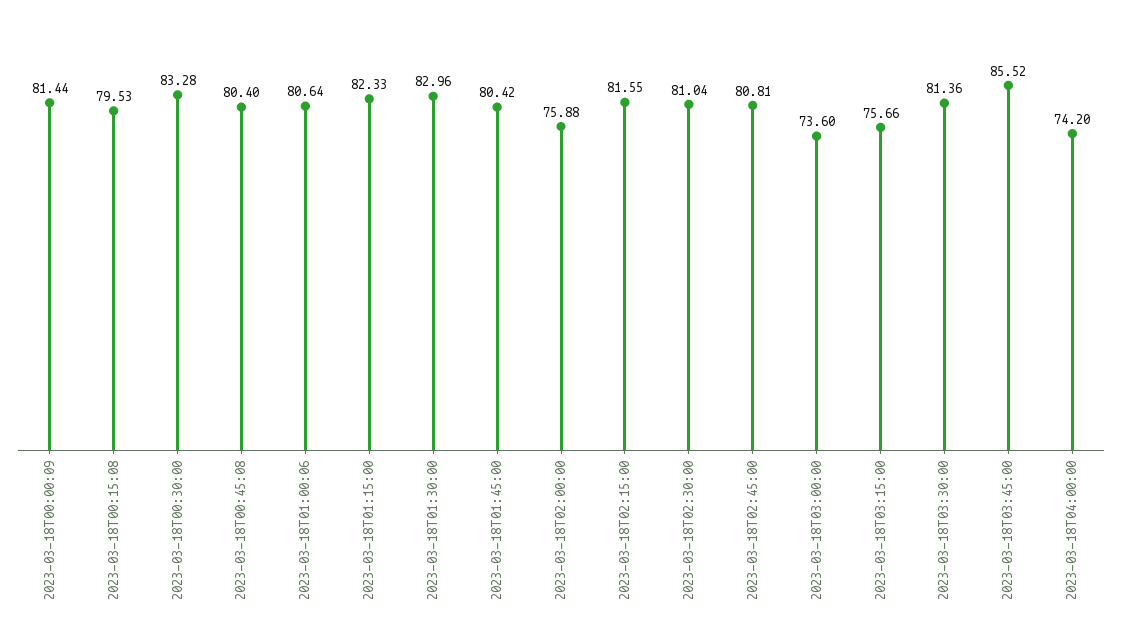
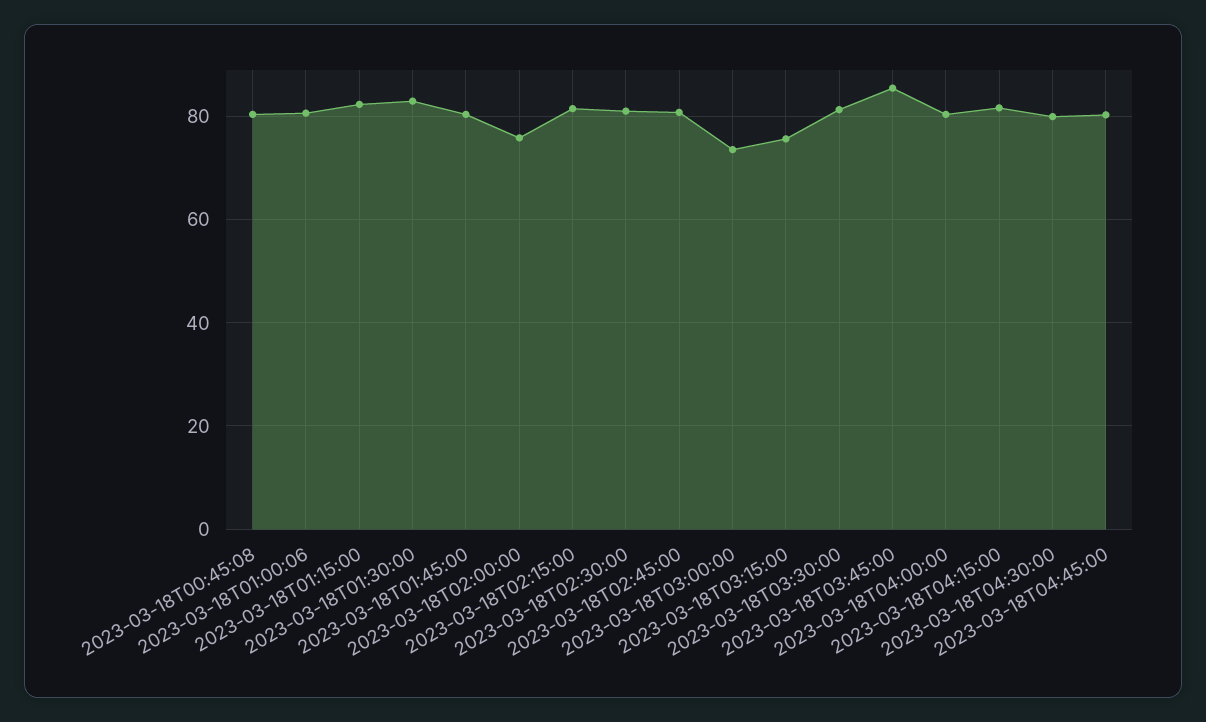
2023-03-18T00:00:09: 81.44 -> none
2023-03-18T00:15:08: 79.53 -> none
2023-03-18T00:30:00: 83.28 -> none
2023-03-18T04:00:00: 74.2 -> 80
2023-03-18T04:15:00: none -> 82
2023-03-18T04:30:00: none -> 80
2023-03-18T04:45:00: none -> 80

